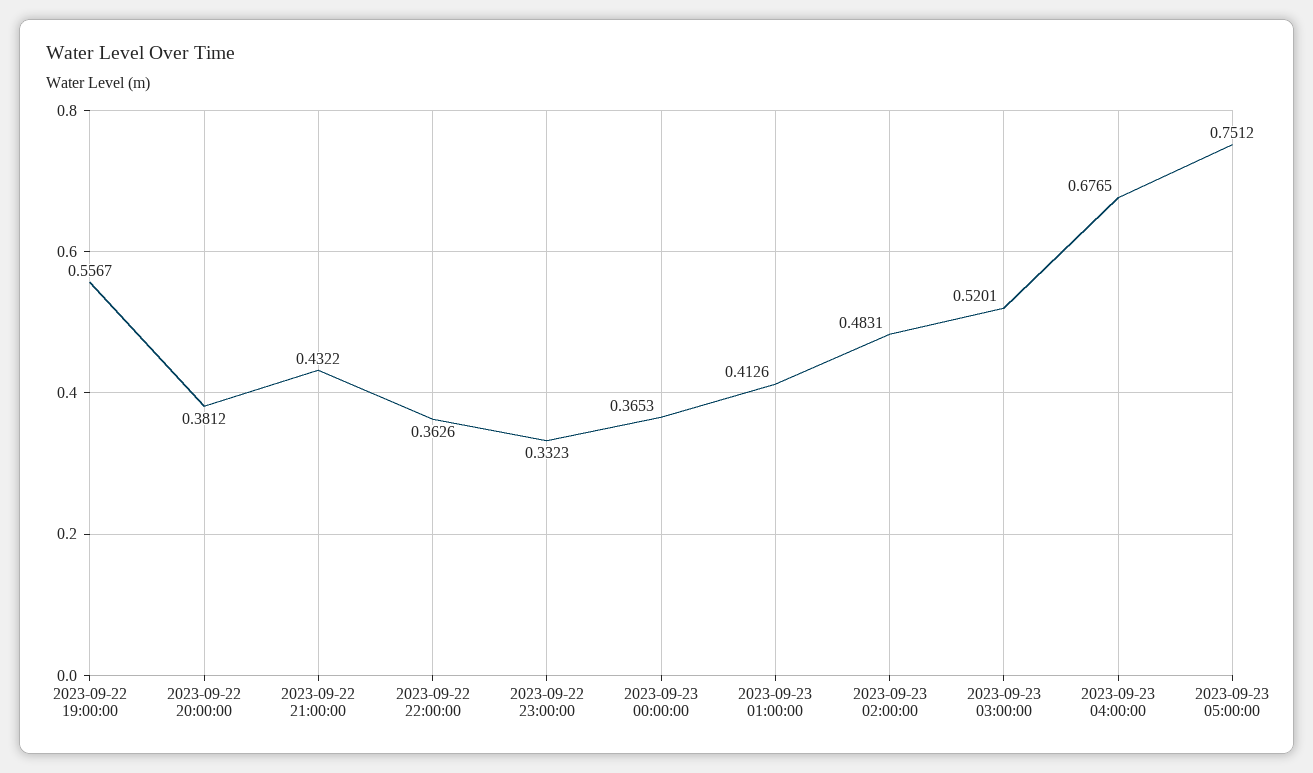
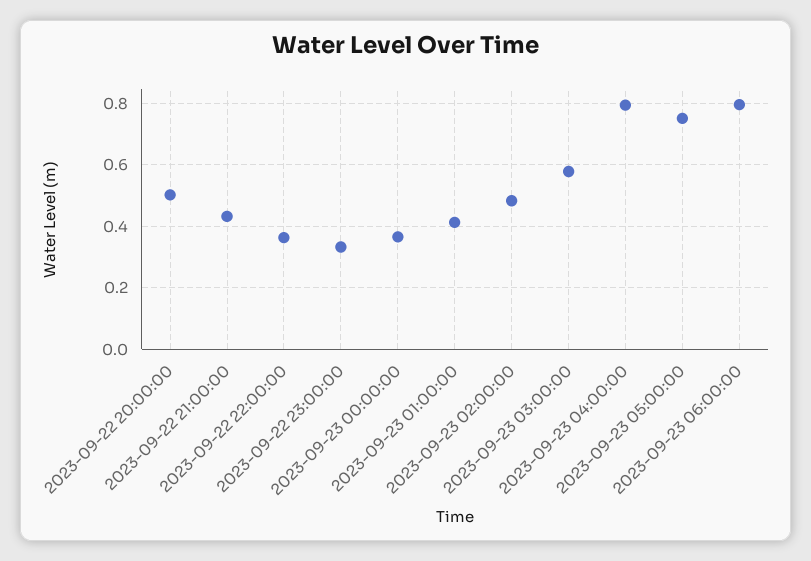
2023-09-22 19:00:00: 0.5567 -> none
2023-09-22 20:00:00: 0.3812 -> 0.5
2023-09-23 03:00:00: 0.5201 -> 0.58
2023-09-23 04:00:00: 0.6765 -> 0.8
2023-09-23 06:00:00: none -> 0.8

